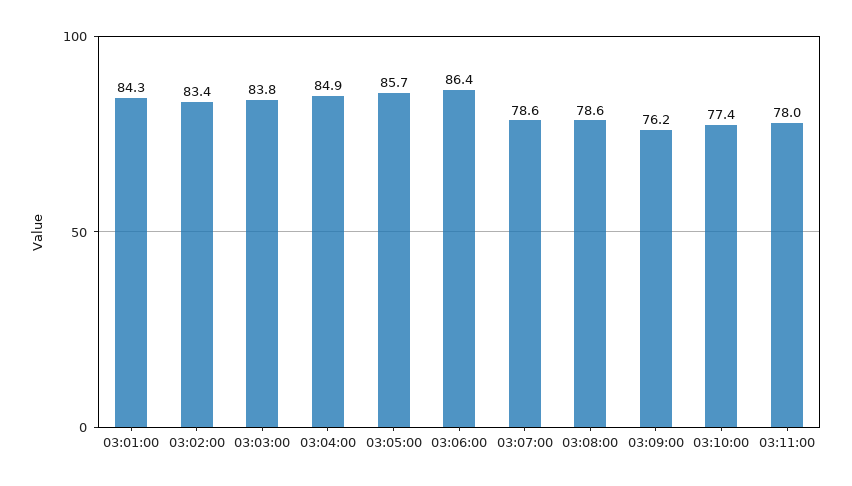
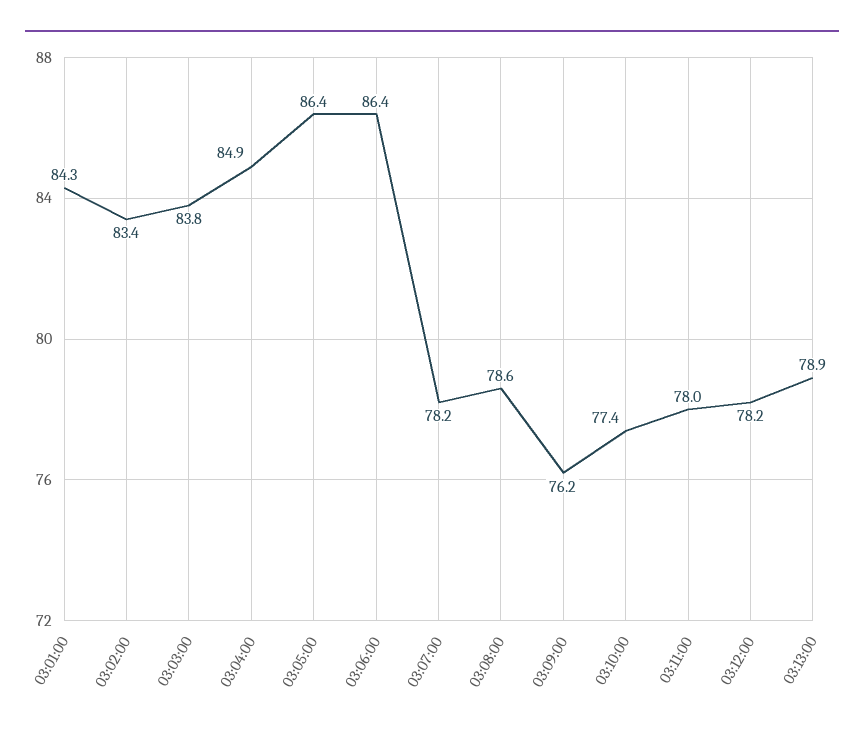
03:05:00: 85.7 -> 86.4
03:07:00: 78.6 -> 78.2
03:12:00: none -> 78.2
03:13:00: none -> 78.9

